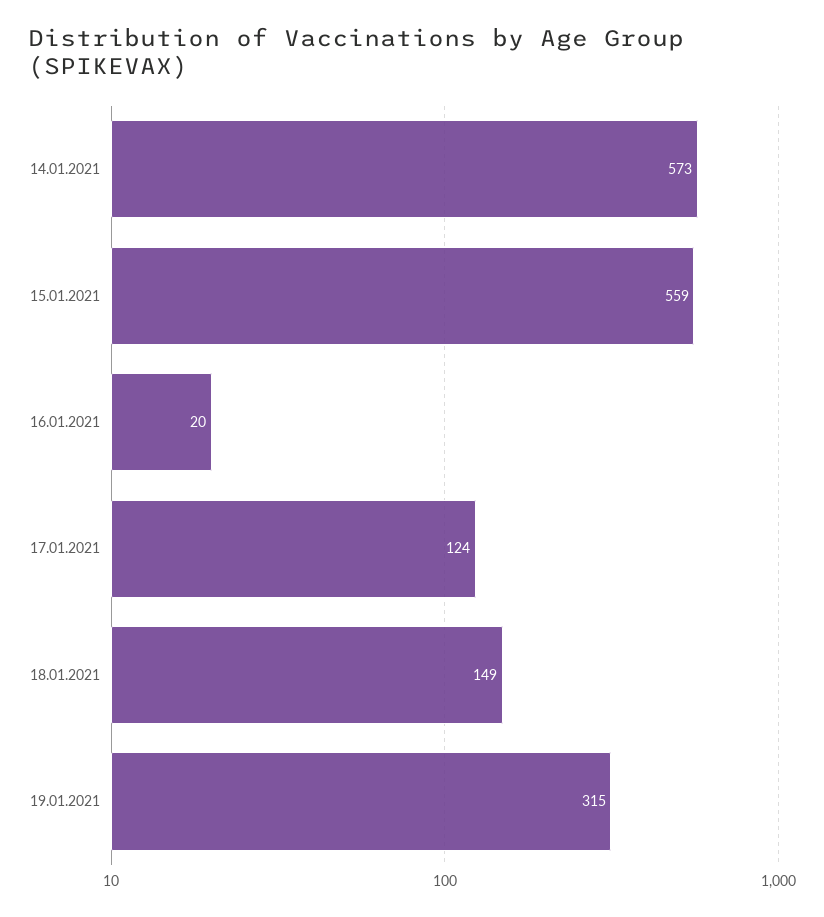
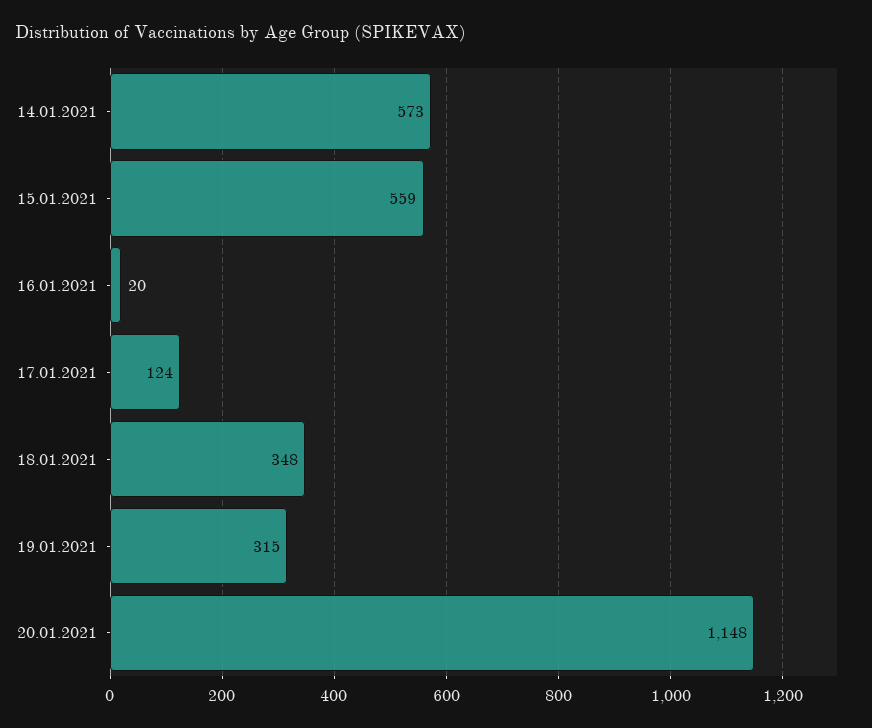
18.01.2021: 149 -> 348
20.01.2021: none -> 1148

